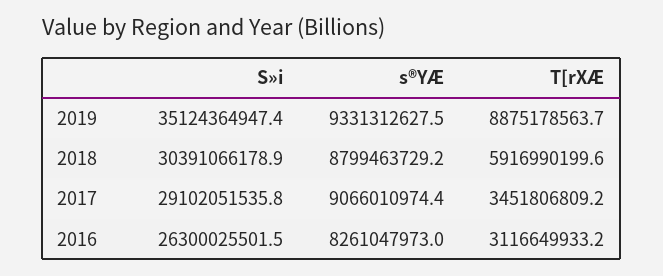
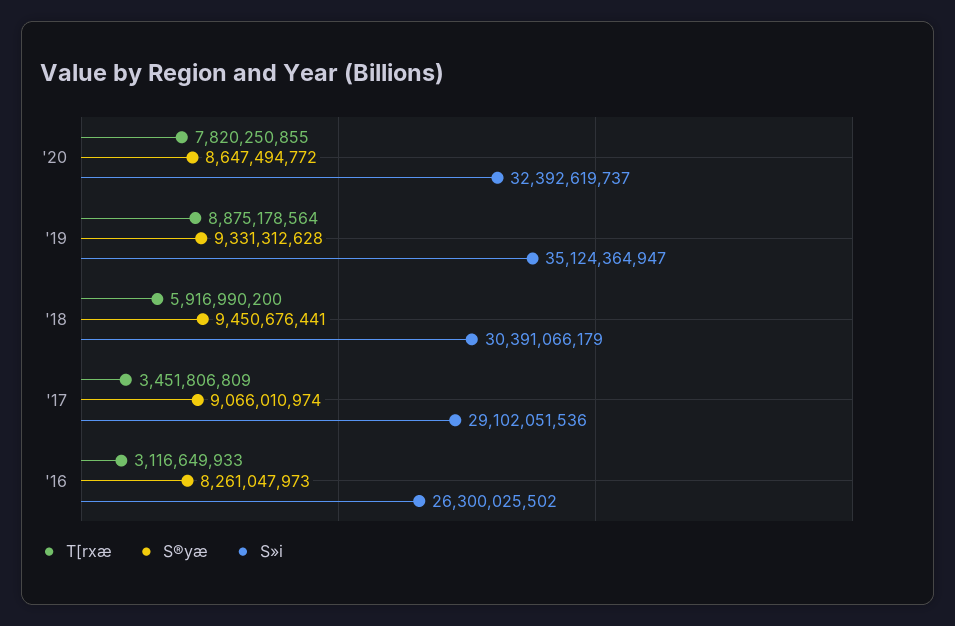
s®YÆ, 2018: 8799463729.2 -> 9450676441
T[rXÆ, '20: none -> 7820250855
s®YÆ, '20: none -> 8647494772
S»i, '20: none -> 32392619737

